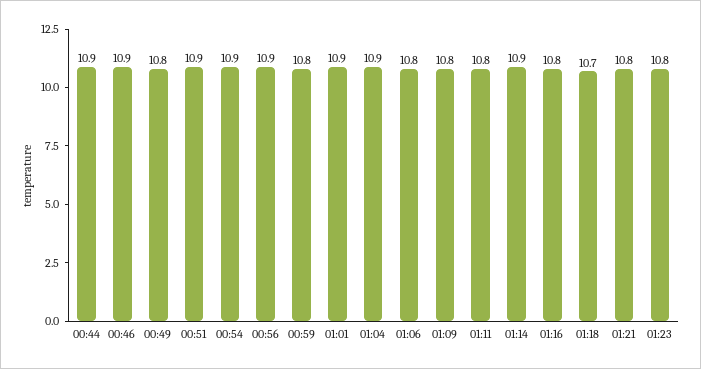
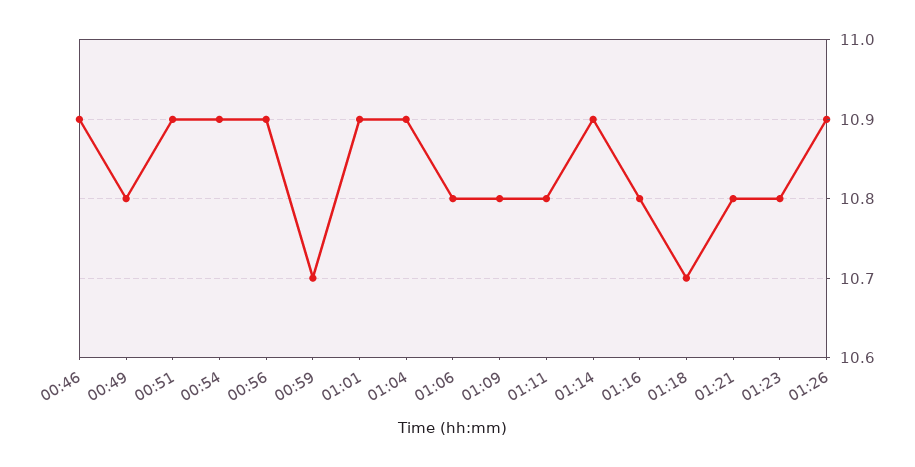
00:44: 10.9 -> none
00:59: 10.8 -> 10.7
01:26: none -> 10.9

